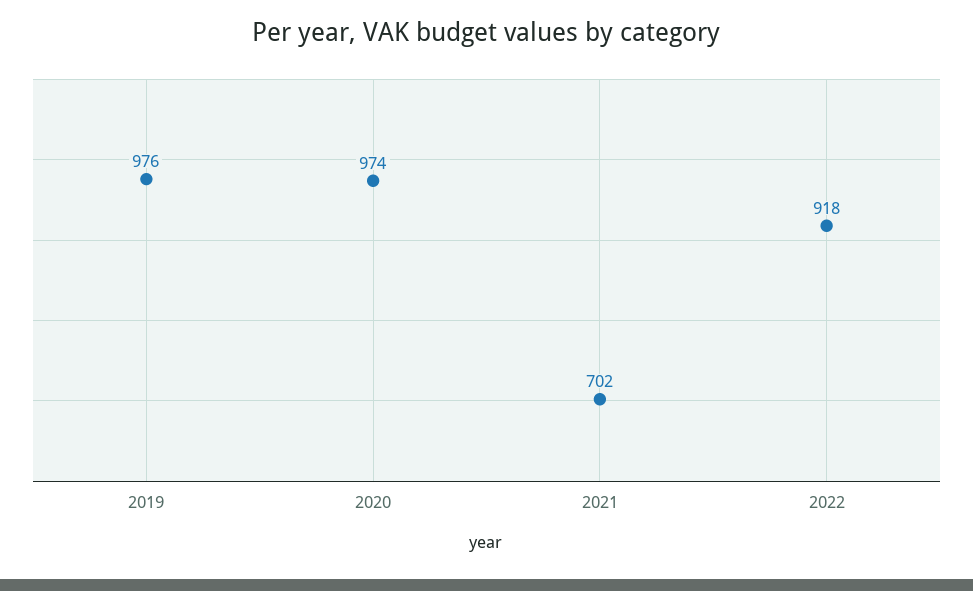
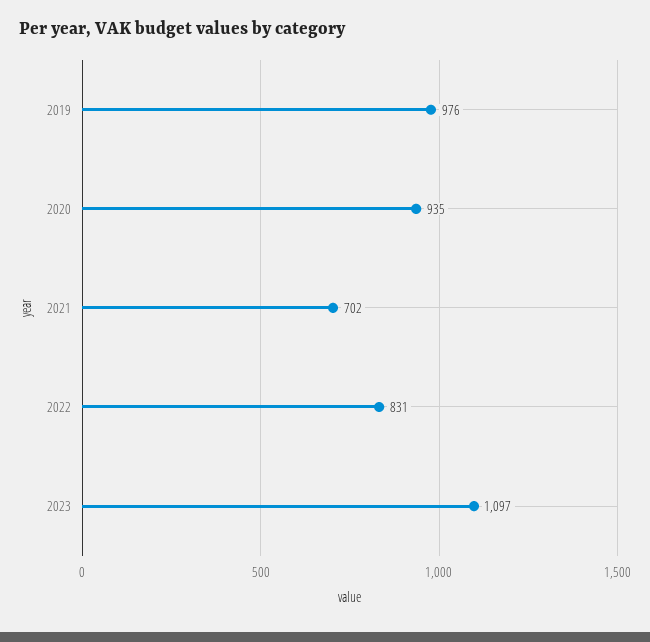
2020: 974 -> 935
2022: 918 -> 831
2023: none -> 1097

